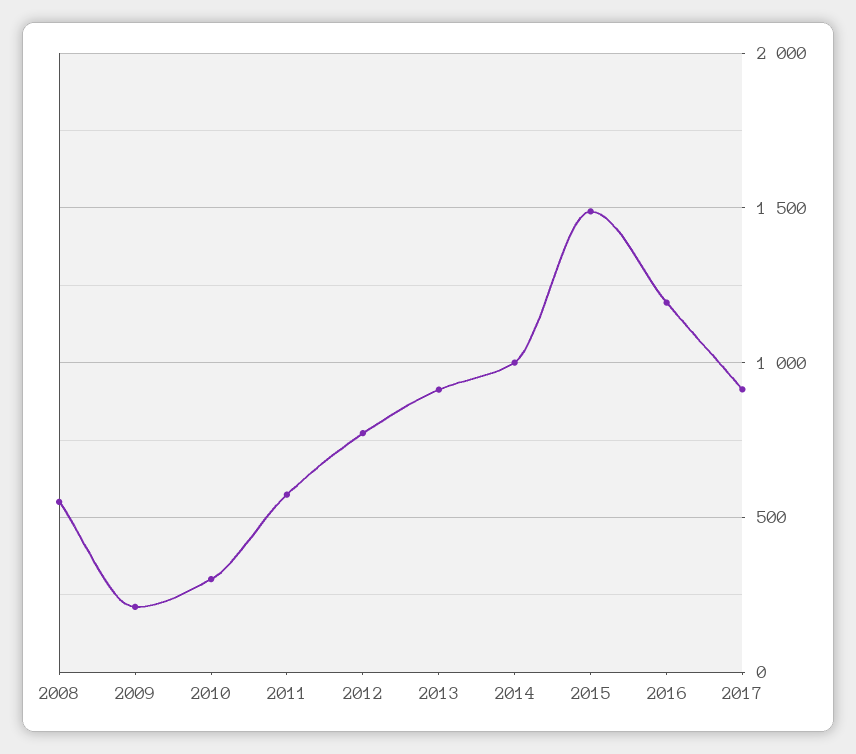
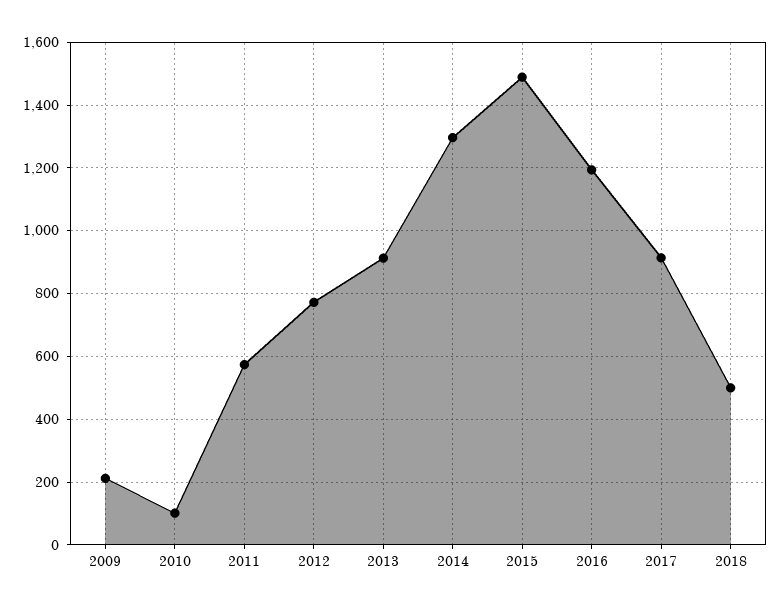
2008: 550 -> none
2010: 300 -> 100
2014: 1000 -> 1300
2018: none -> 500

